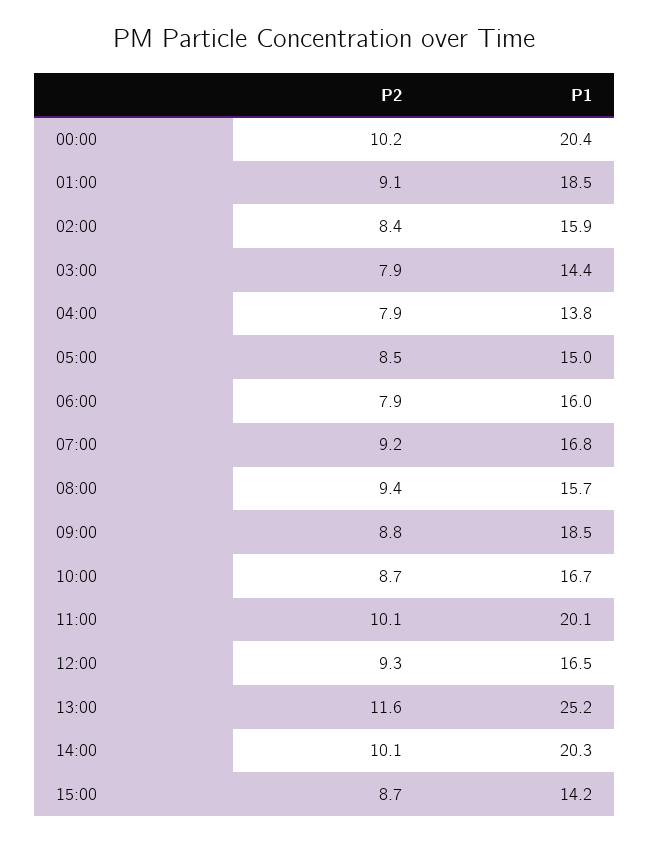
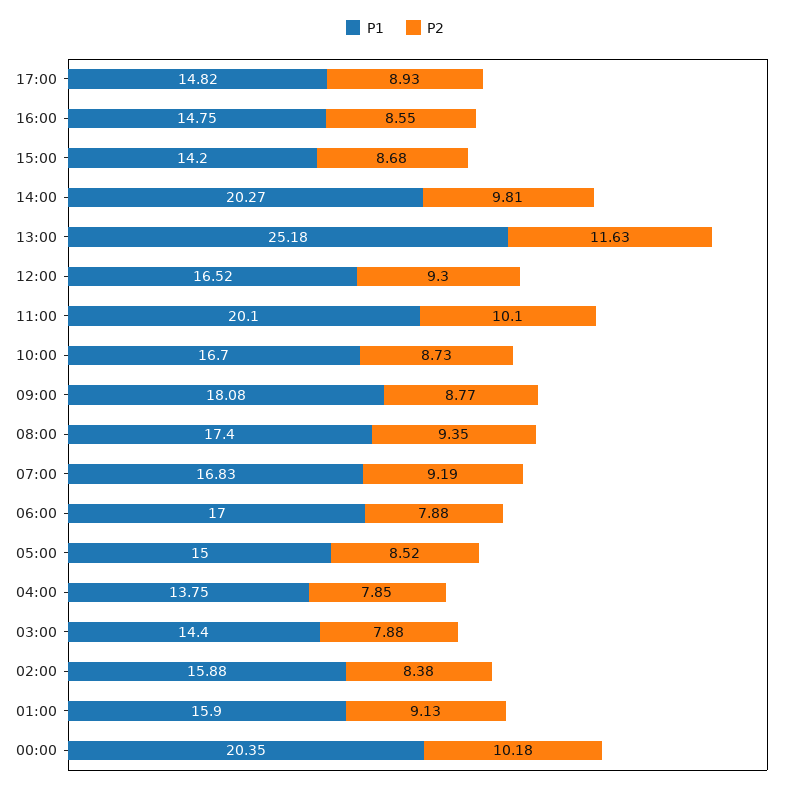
P1, 01:00: 18.5 -> 15.9
P1, 06:00: 16 -> 17
P1, 08:00: 15.7 -> 17.4
P1, 09:00: 18.5 -> 18.08
P2, 14:00: 10.1 -> 9.81
P1, 17:00: none -> 14.82
P2, 17:00: none -> 8.93
P1, 16:00: none -> 14.75
P2, 16:00: none -> 8.55

